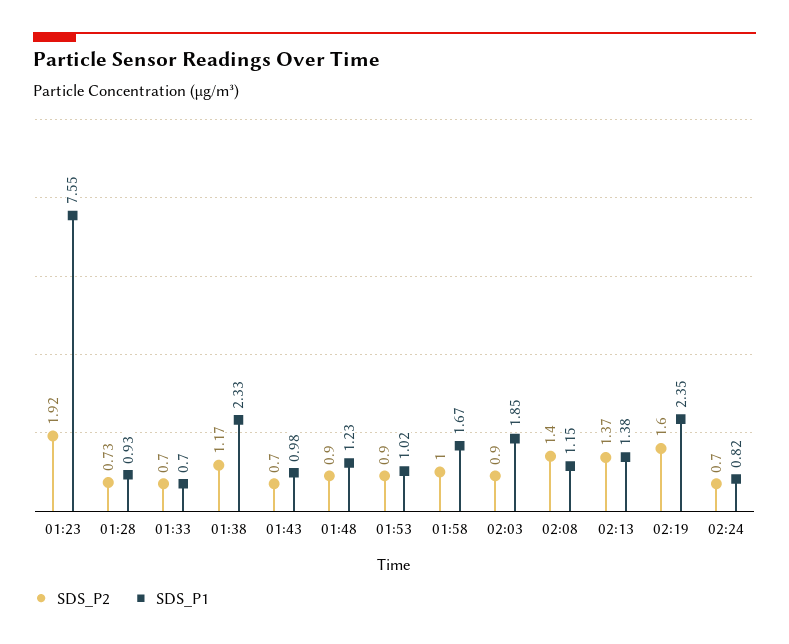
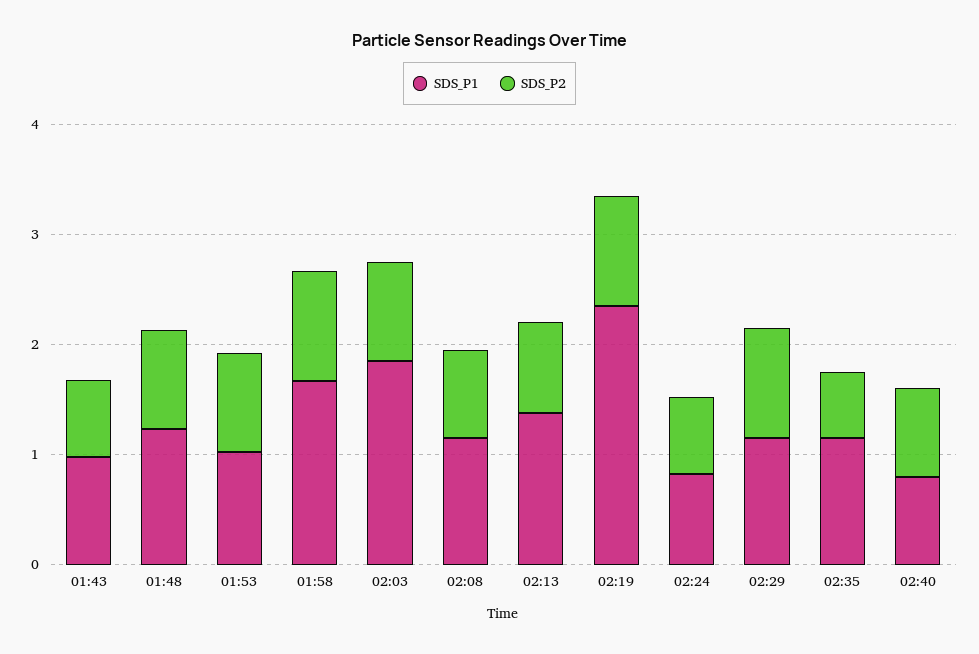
SDS_P2, 01:23: 1.92 -> none
SDS_P1, 01:23: 7.55 -> none
SDS_P2, 01:28: 0.73 -> none
SDS_P1, 01:28: 0.93 -> none
SDS_P2, 01:33: 0.7 -> none
SDS_P1, 01:33: 0.7 -> none
SDS_P2, 01:38: 1.17 -> none
SDS_P1, 01:38: 2.33 -> none
SDS_P2, 02:08: 1.4 -> 0.8
SDS_P2, 02:13: 1.37 -> 0.8
SDS_P2, 02:19: 1.6 -> 1
SDS_P1, 02:29: none -> 1.2
SDS_P2, 02:29: none -> 1
SDS_P1, 02:35: none -> 1.2
SDS_P2, 02:35: none -> 0.6
SDS_P1, 02:40: none -> 0.8
SDS_P2, 02:40: none -> 0.8

